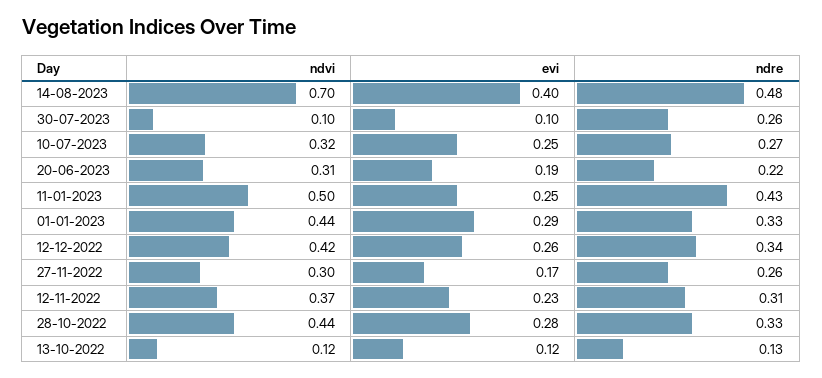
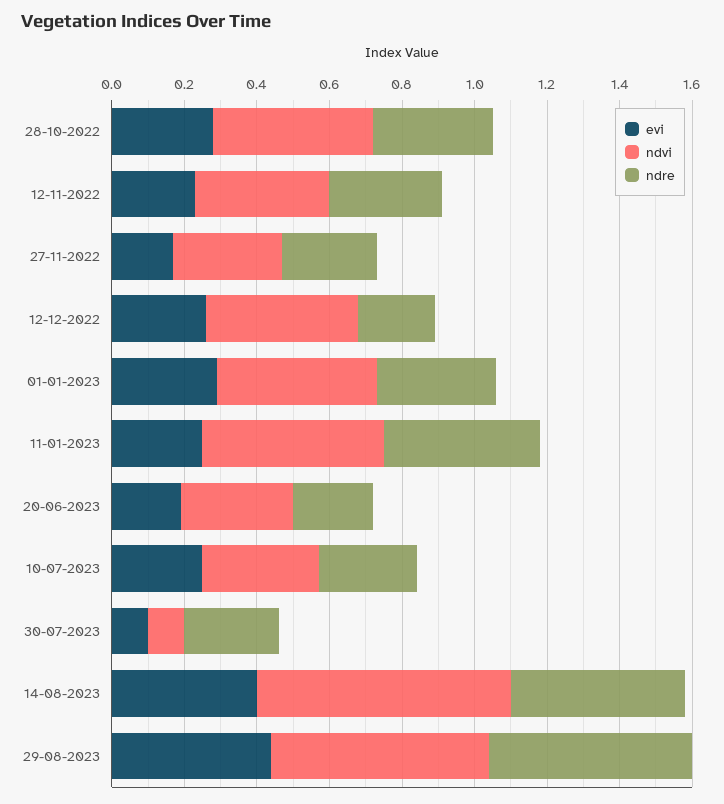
ndre, 12-12-2022: 0.34 -> 0.2
ndvi, 13-10-2022: 0.12 -> none
evi, 13-10-2022: 0.12 -> none
ndre, 13-10-2022: 0.13 -> none
evi, 29-08-2023: none -> 0.45
ndvi, 29-08-2023: none -> 0.6
ndre, 29-08-2023: none -> 0.55

